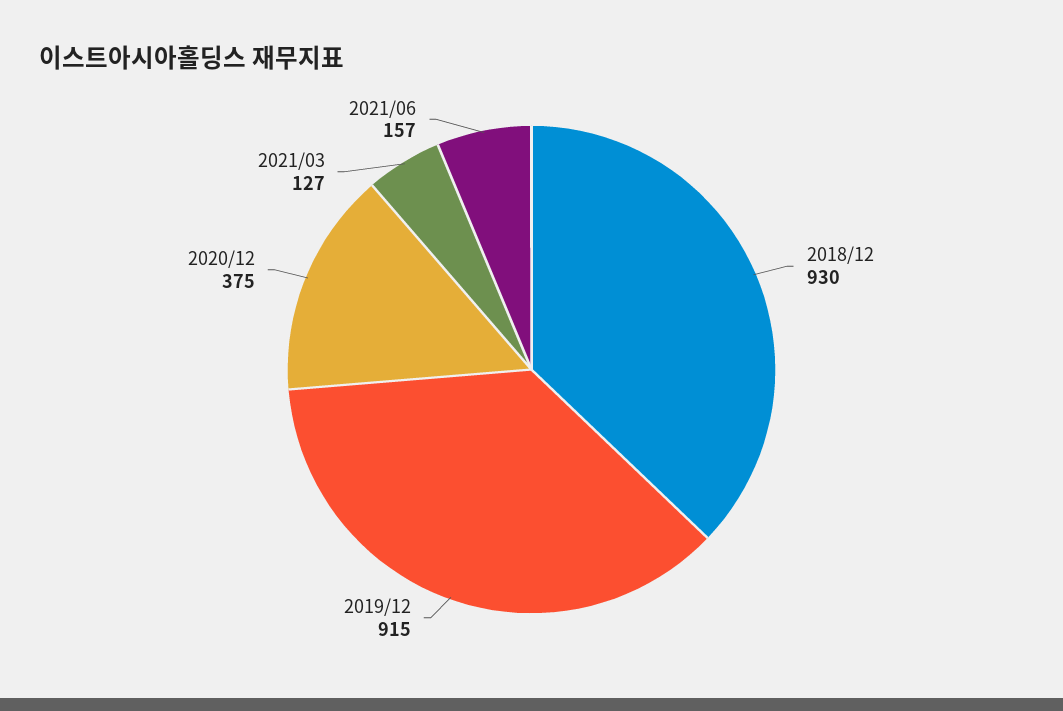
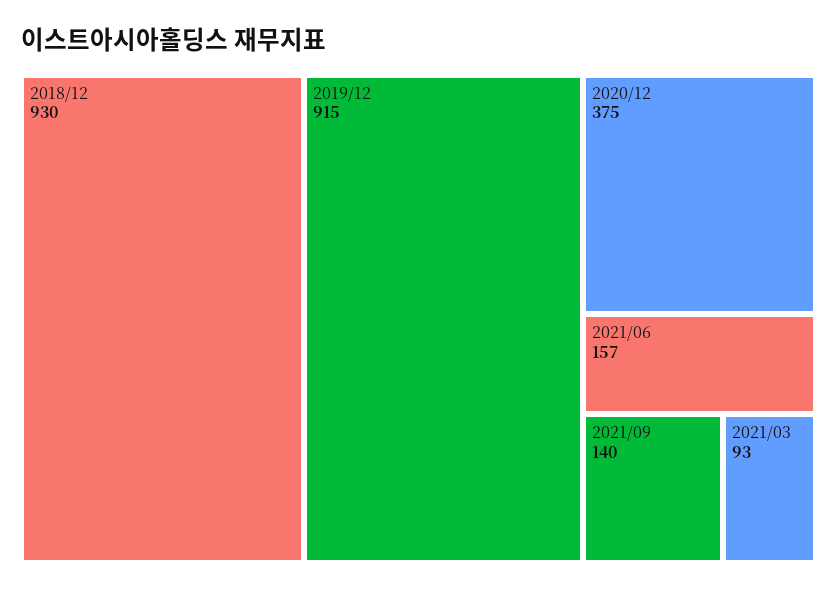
2021/03: 127 -> 93
2021/09: none -> 140

